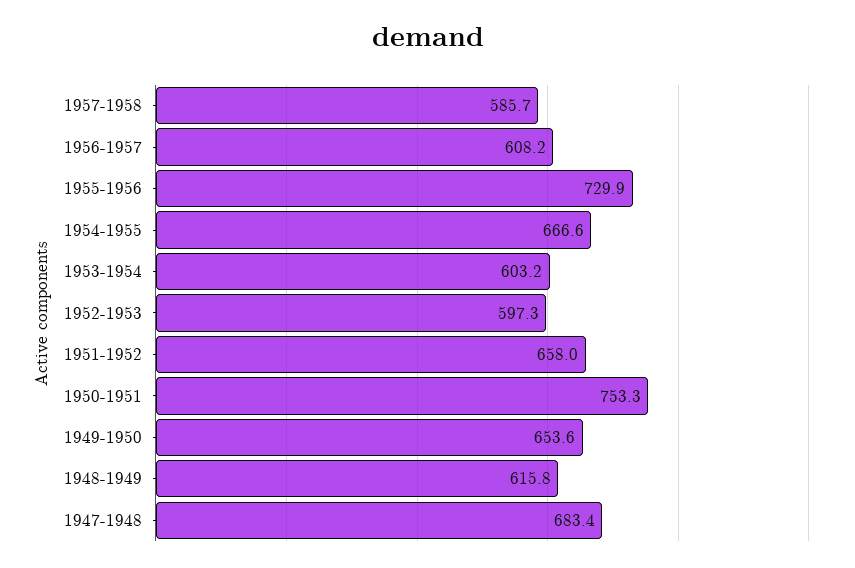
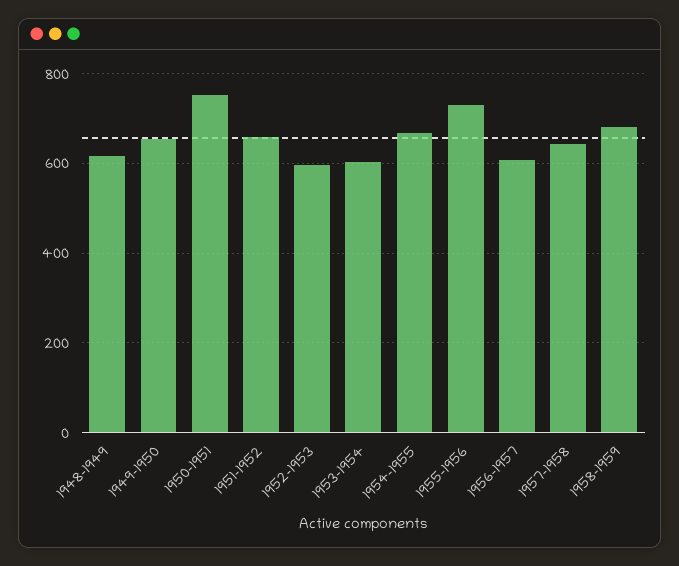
1957-1958: 585.7 -> 640
1947-1948: 683.4 -> none
1958-1959: none -> 680

